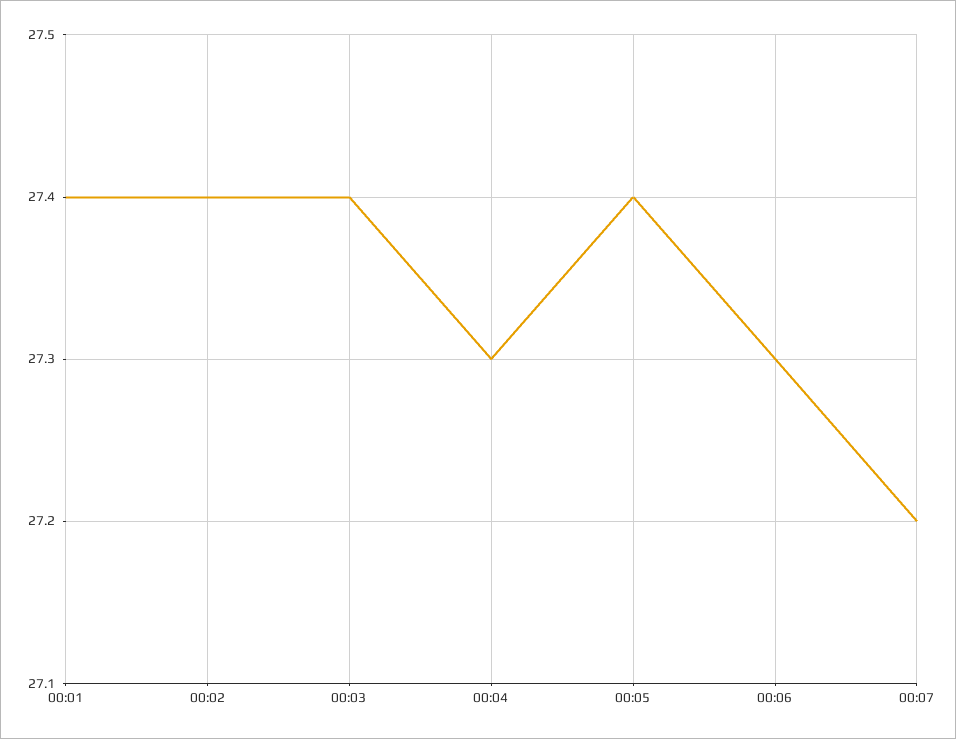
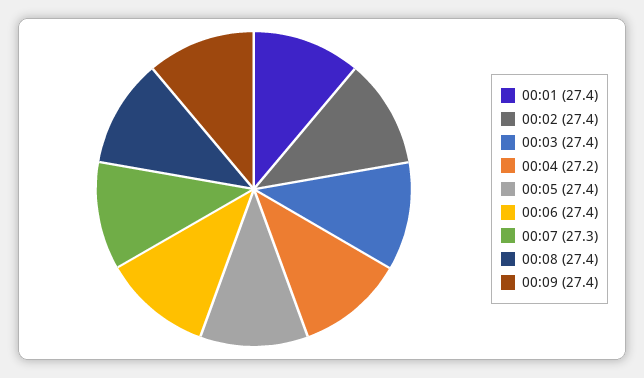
00:04: 27.3 -> 27.2
00:06: 27.3 -> 27.4
00:07: 27.2 -> 27.3
00:08: none -> 27.4
00:09: none -> 27.4

